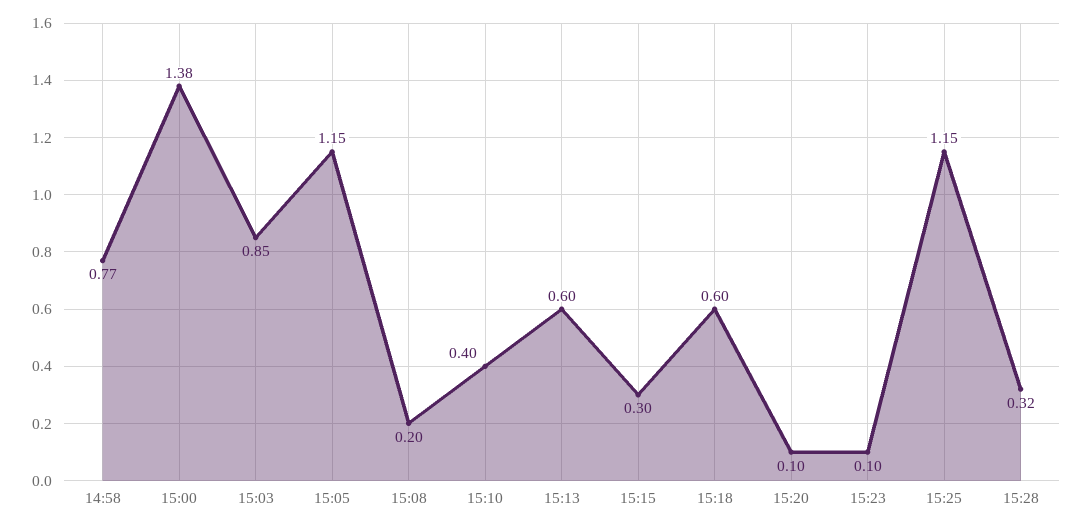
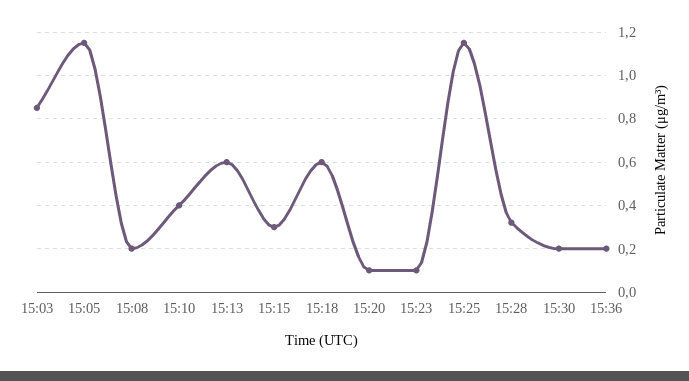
14:58: 0.77 -> none
15:00: 1.38 -> none
15:30: none -> 0.2
15:36: none -> 0.2

